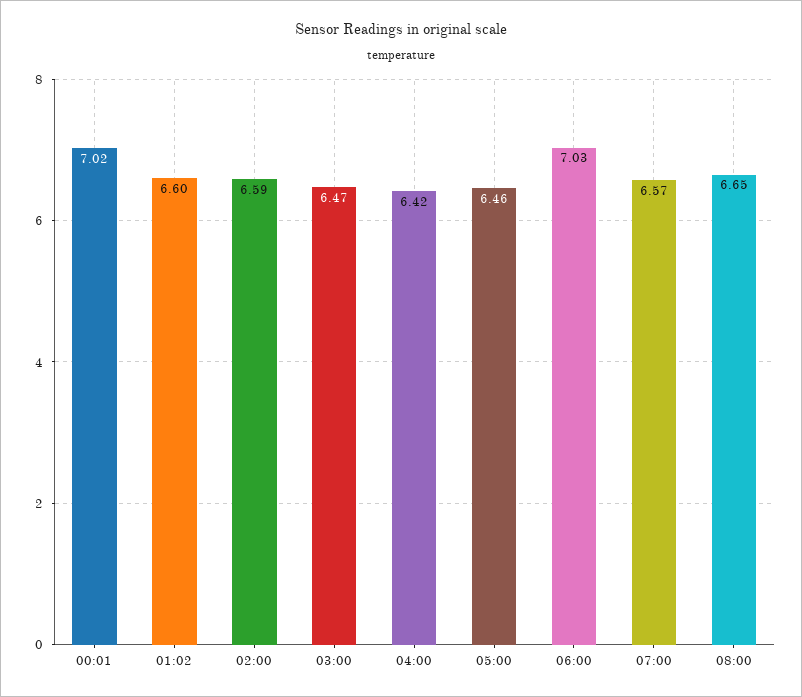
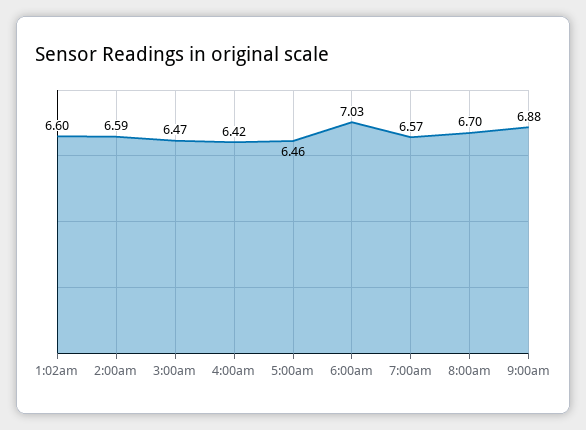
00:01: 7.02 -> none
08:00: 6.65 -> 6.7
9:00am: none -> 6.88

